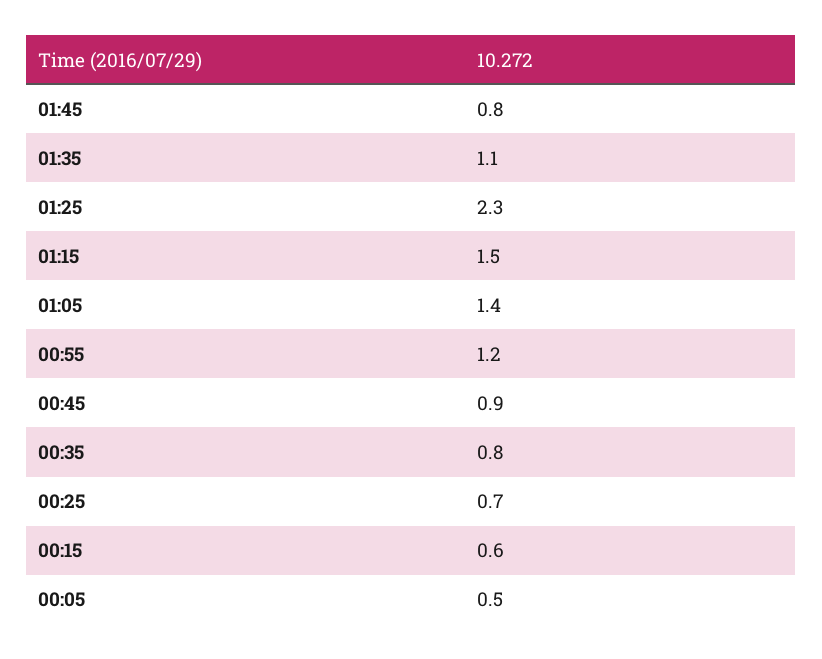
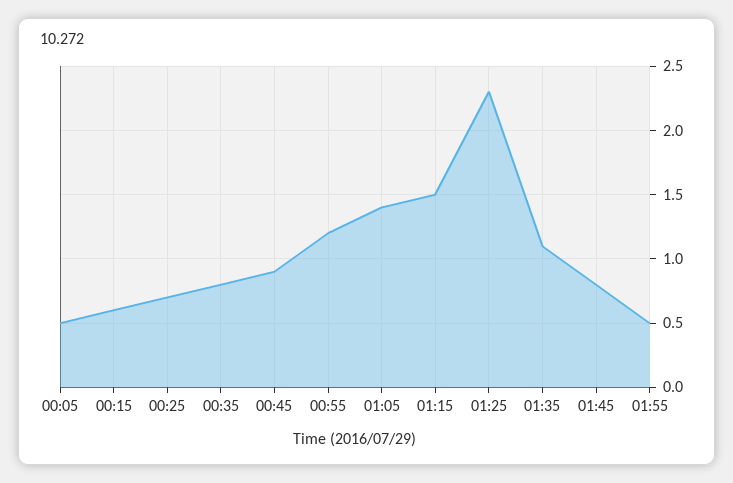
01:55: none -> 0.5

